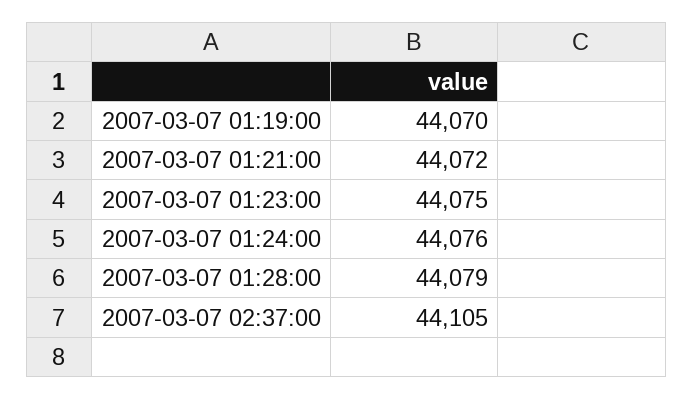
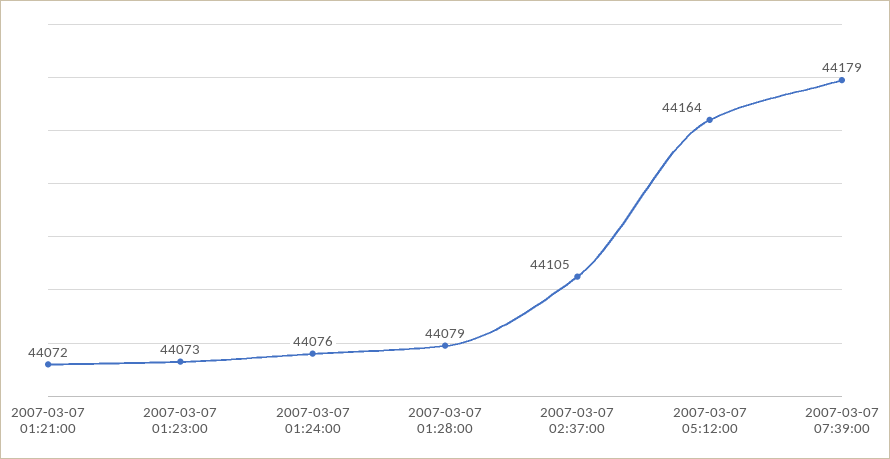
2007-03-07 01:19:00: 44070 -> none
2007-03-07 01:23:00: 44075 -> 44073
2007-03-07 05:12:00: none -> 44164
2007-03-07 07:39:00: none -> 44179

